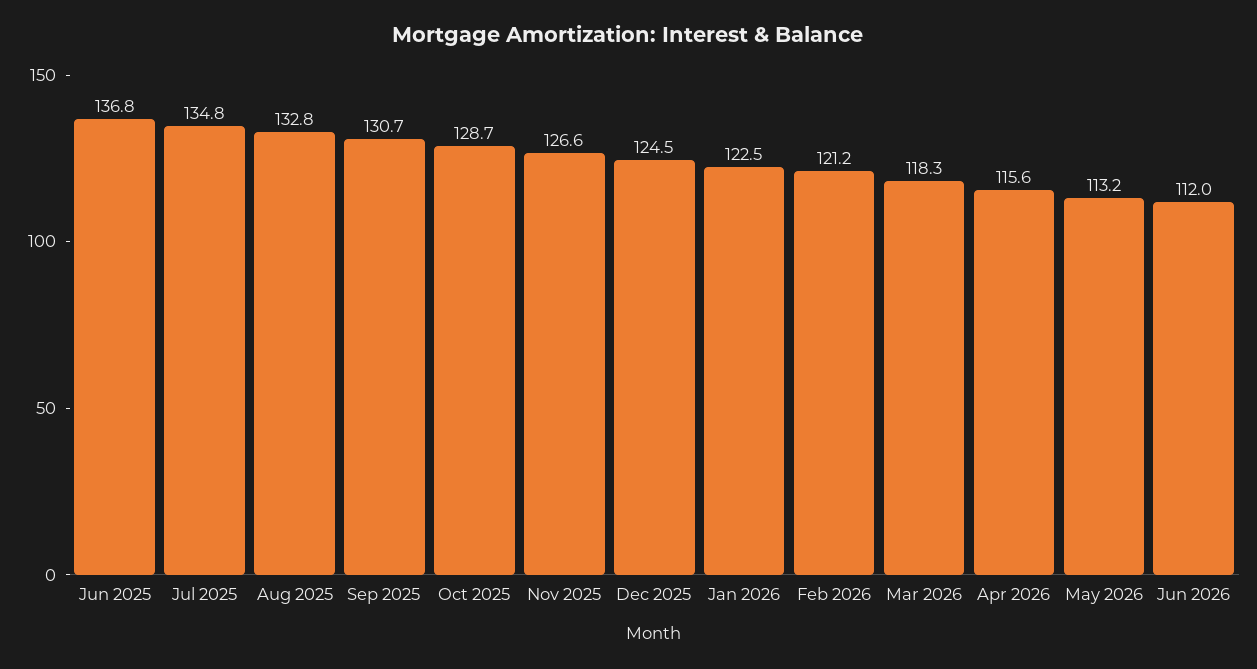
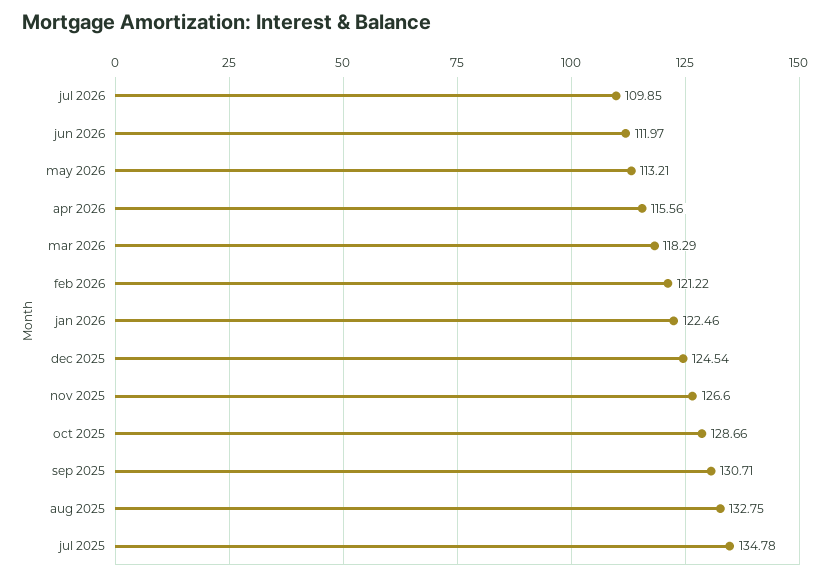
Jun 2025: 136.8 -> none
jul 2026: none -> 109.85

